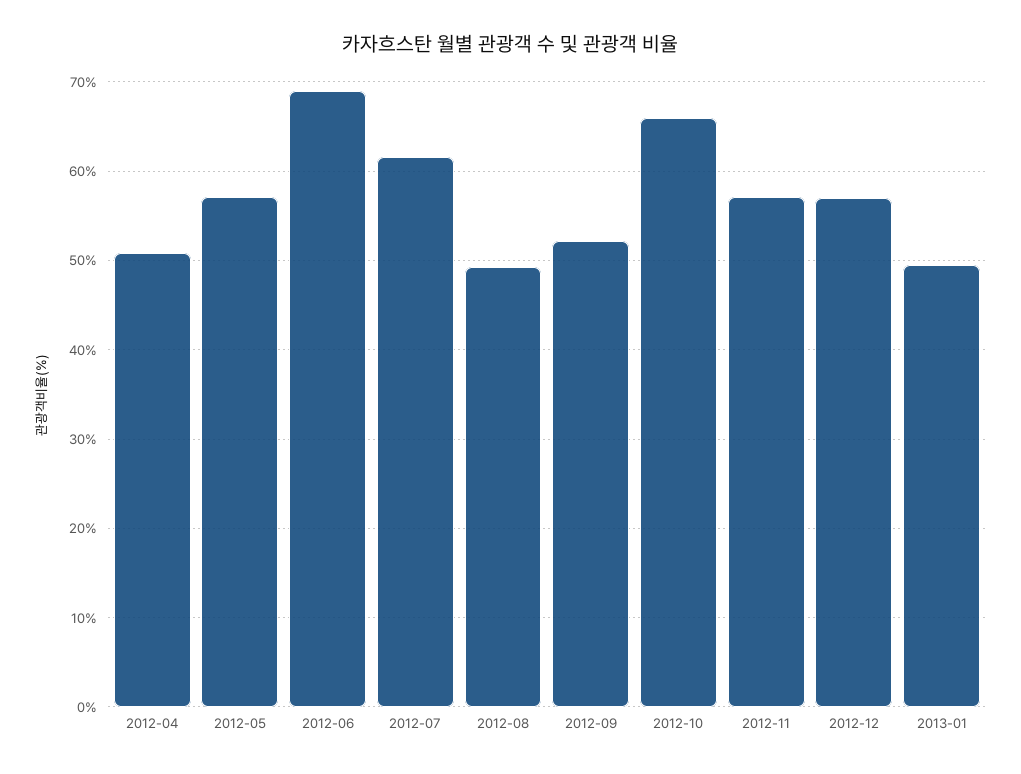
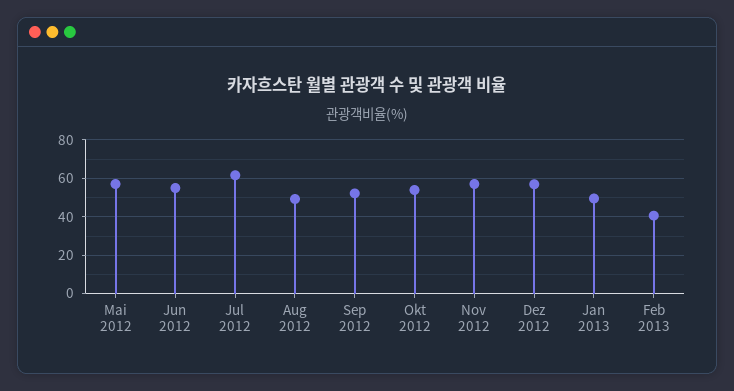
2012-04: 51 -> none
2012-06: 69 -> 55
2012-10: 66 -> 55
Feb 2013: none -> 40

